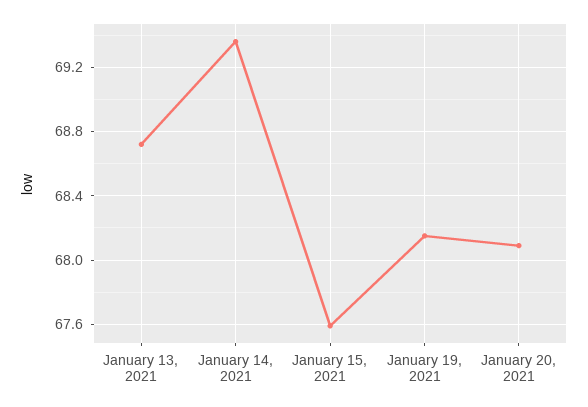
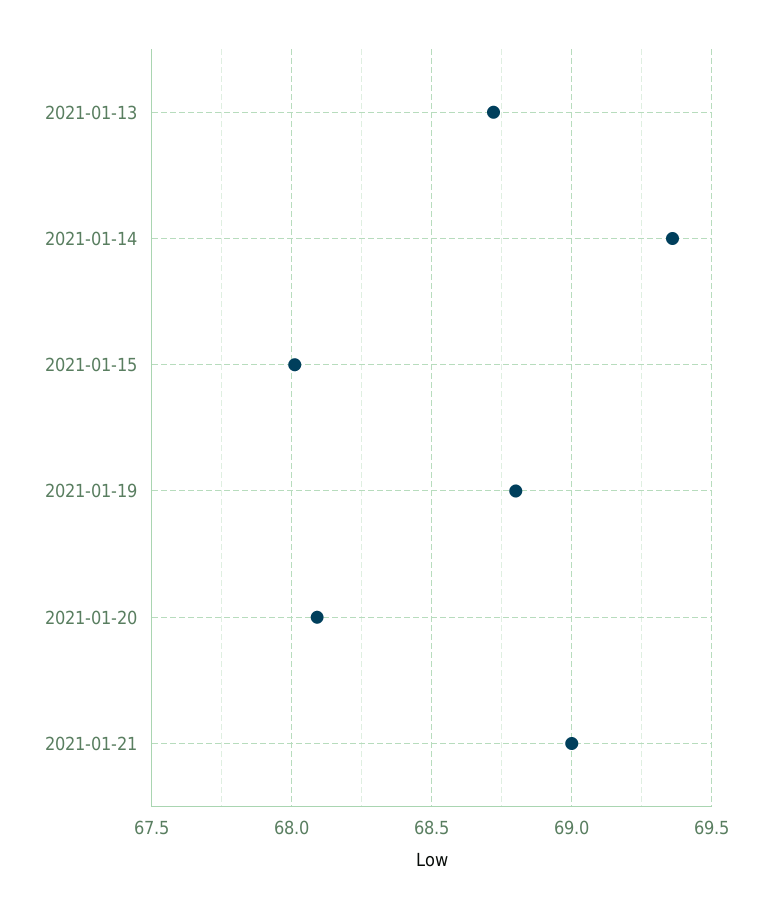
January 15, 2021: 67.6 -> 68
January 19, 2021: 68.15 -> 68.8
2021-01-21: none -> 69

